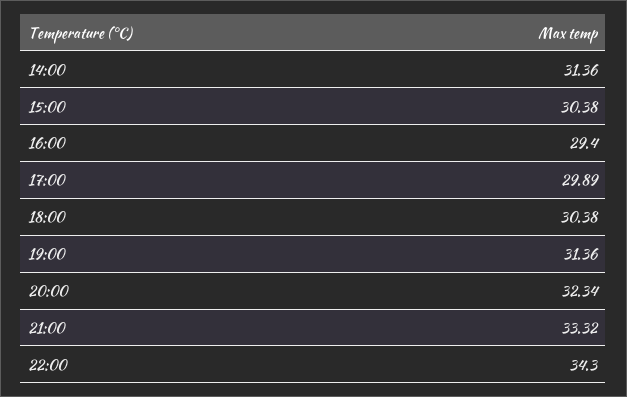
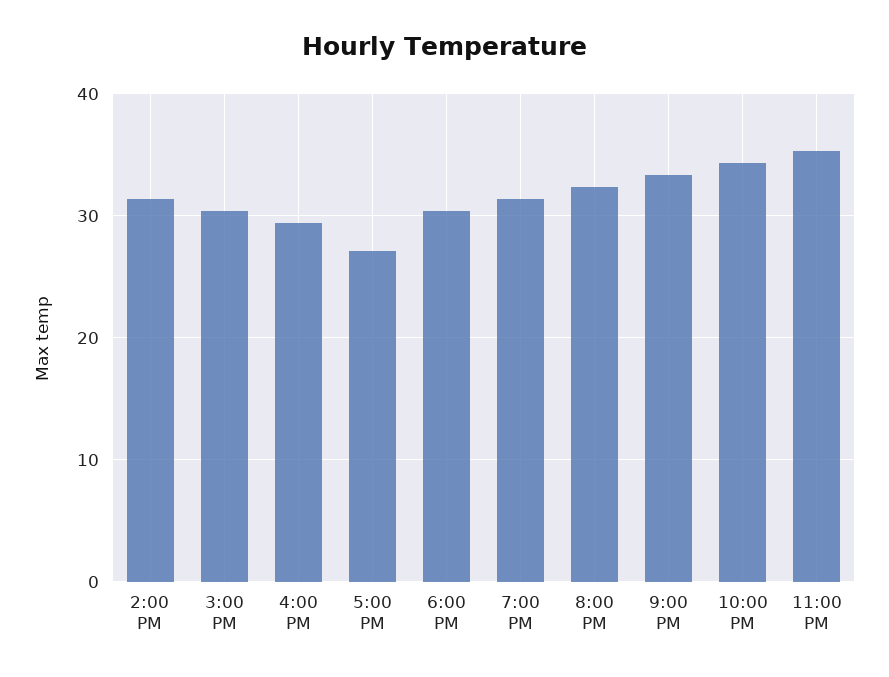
17:00: 29.89 -> 27
11:00 PM: none -> 35

